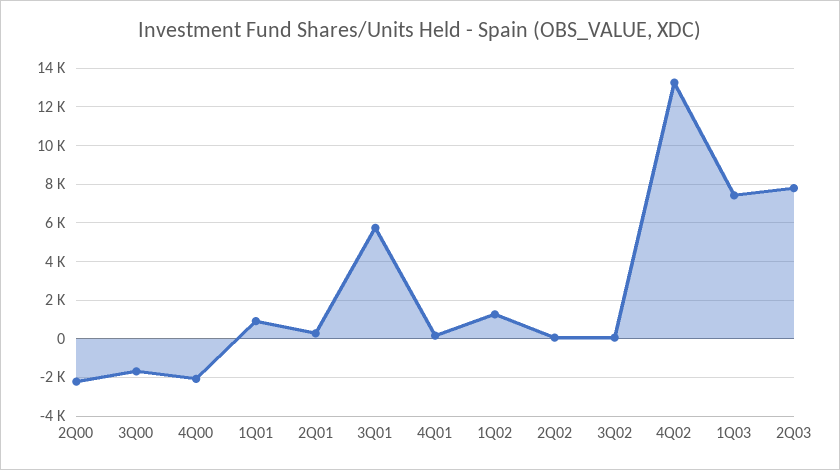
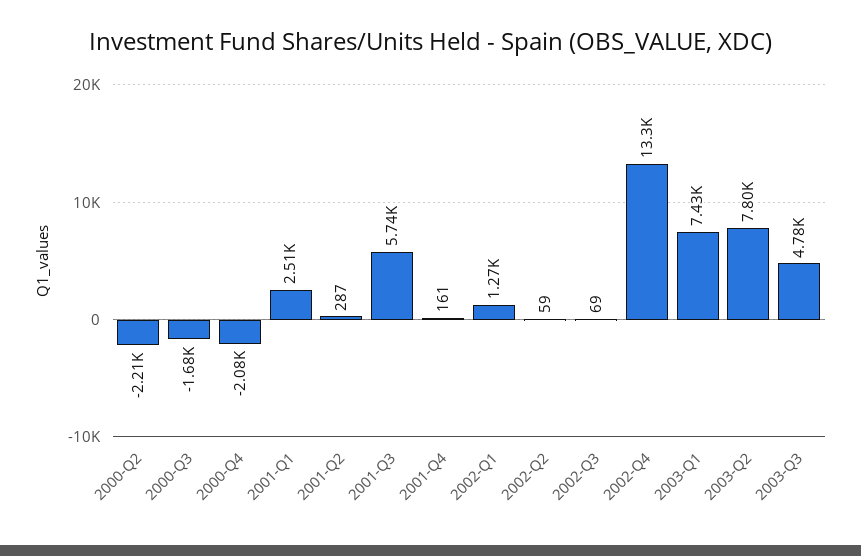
1Q01: 1000 -> 2510
2003-Q3: none -> 4780

